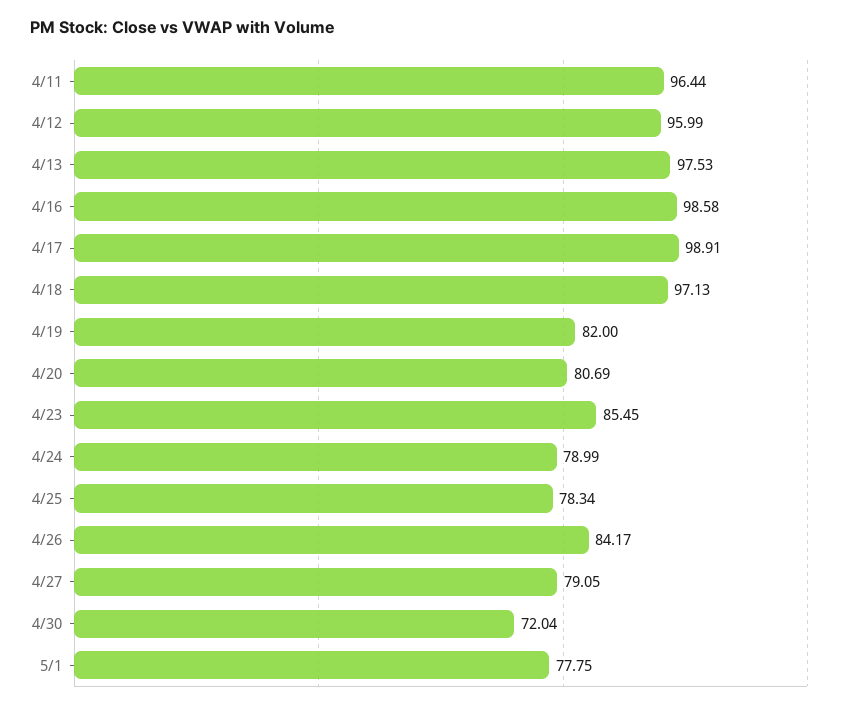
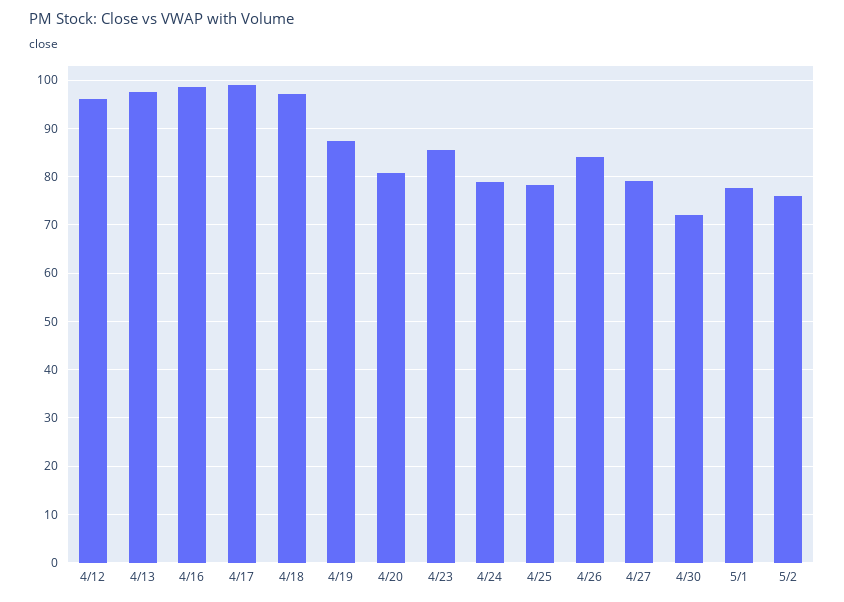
4/11: 96.44 -> none
4/19: 82 -> 88
5/2: none -> 76

